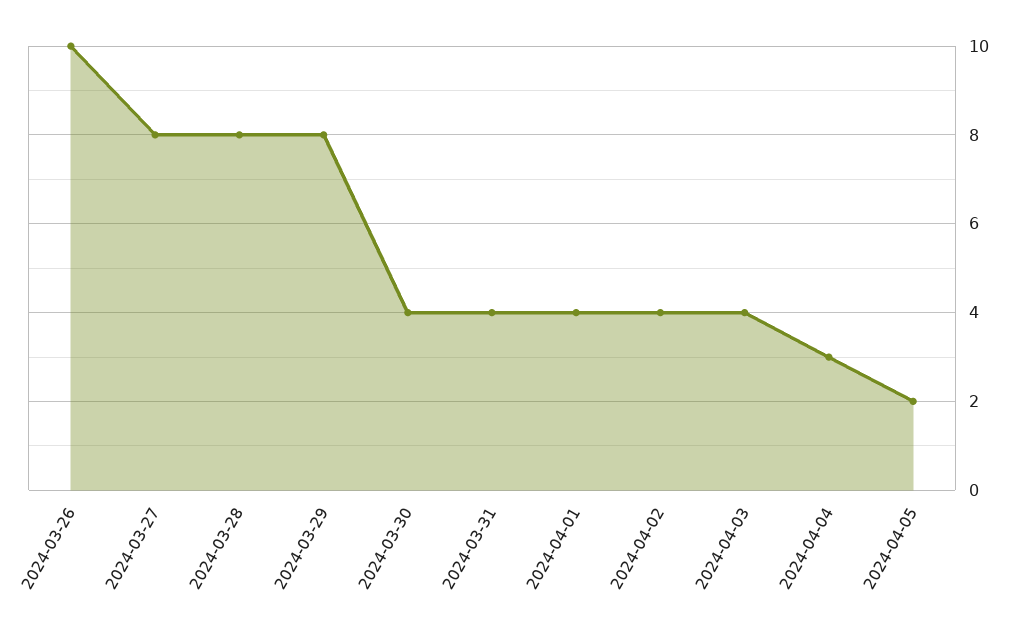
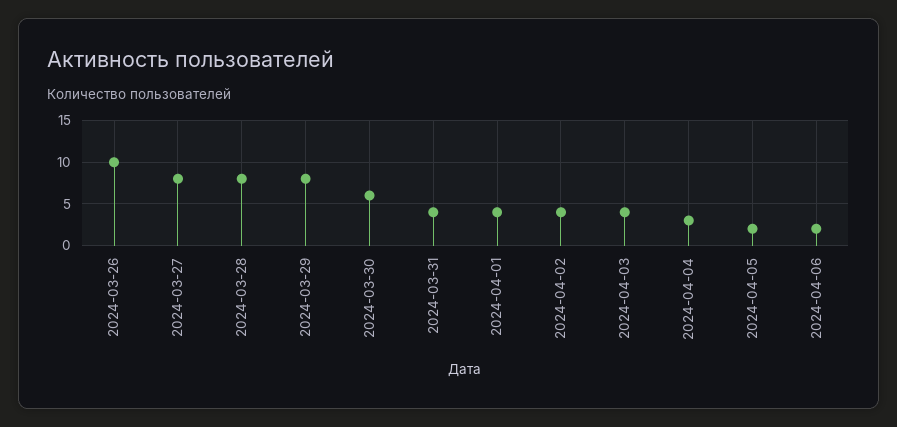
2024-03-30: 4 -> 6
2024-04-06: none -> 2

